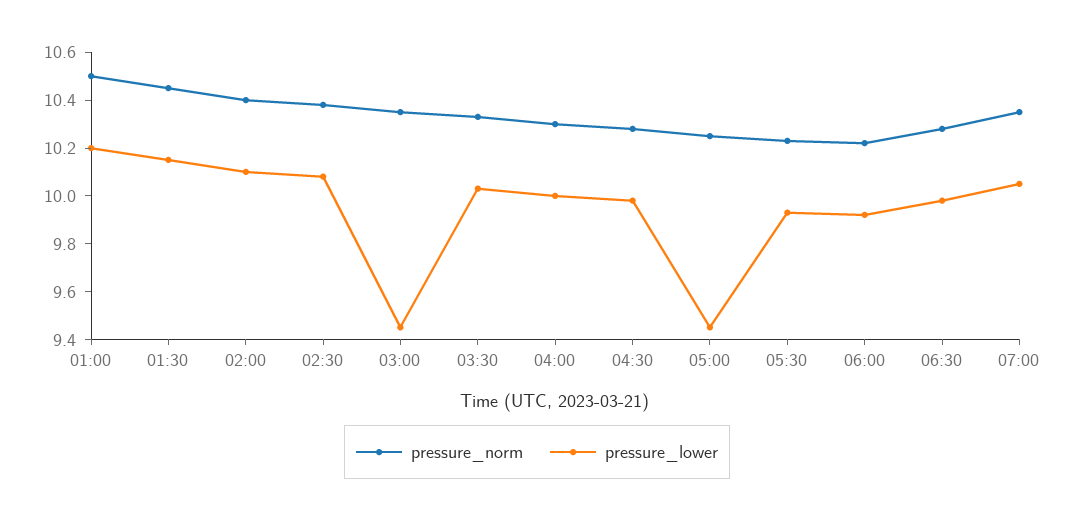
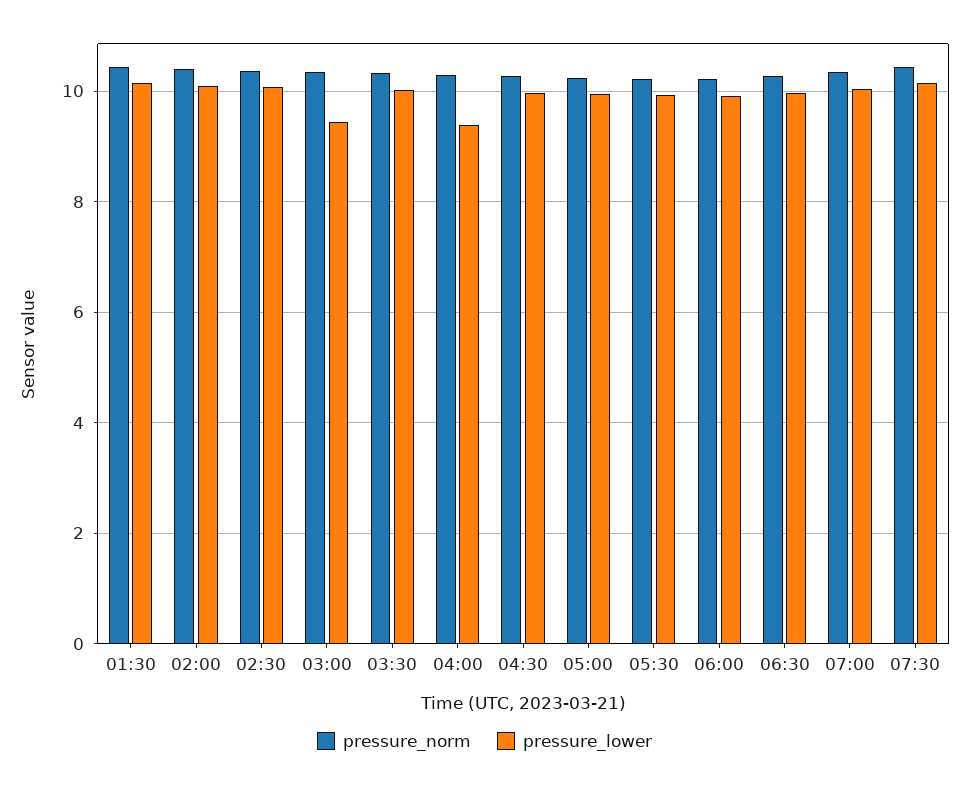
pressure_norm, 01:00: 10.5 -> none
pressure_lower, 01:00: 10.2 -> none
pressure_lower, 04:00: 10 -> 9.4
pressure_lower, 05:00: 9.45 -> 10
pressure_norm, 07:30: none -> 10.4
pressure_lower, 07:30: none -> 10.2

